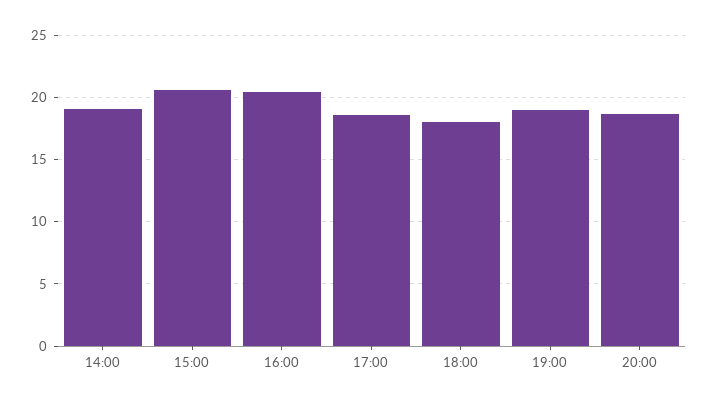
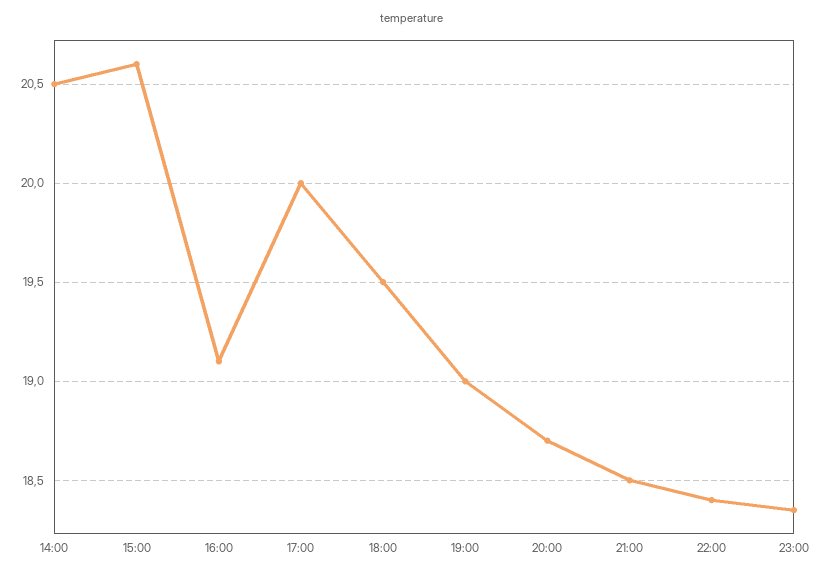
14:00: 19 -> 20.5
16:00: 20.5 -> 19.1
17:00: 18.5 -> 20
18:00: 18 -> 19.5
21:00: none -> 18.5
22:00: none -> 18.4
23:00: none -> 18.35

